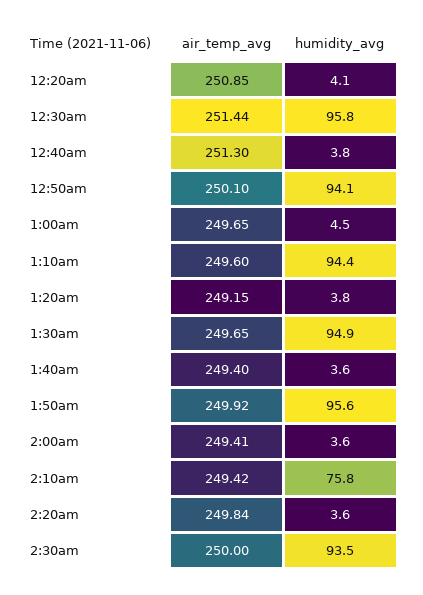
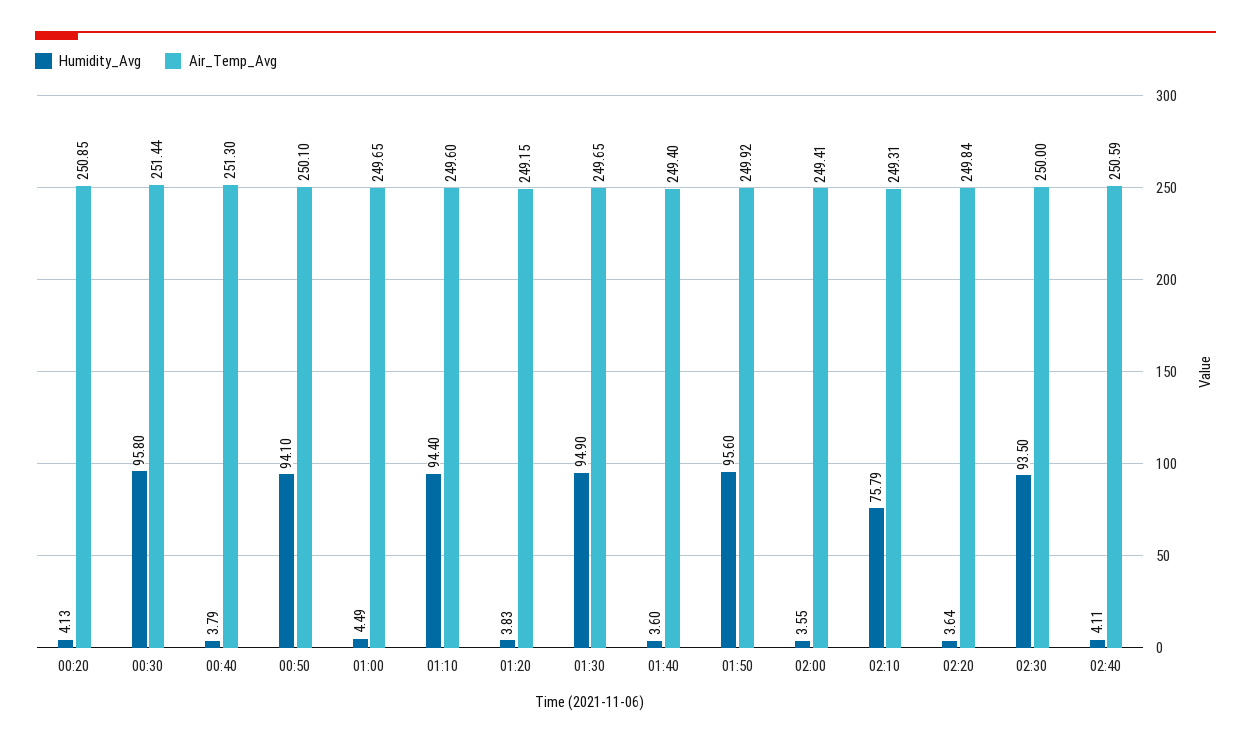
air_temp_avg, 2:10am: 249.42 -> 249.31
humidity_avg, 02:40: none -> 4.11
air_temp_avg, 02:40: none -> 250.59

